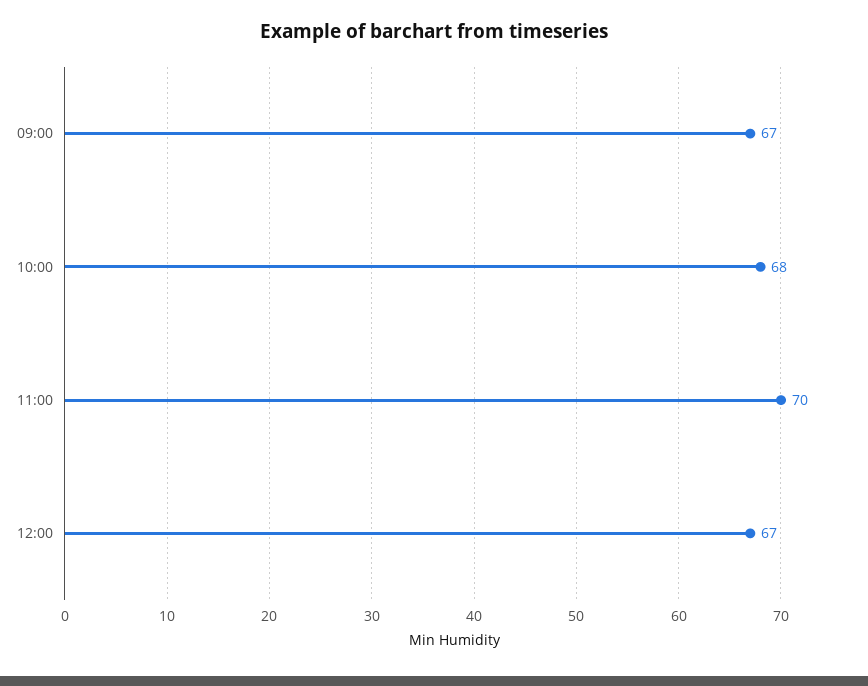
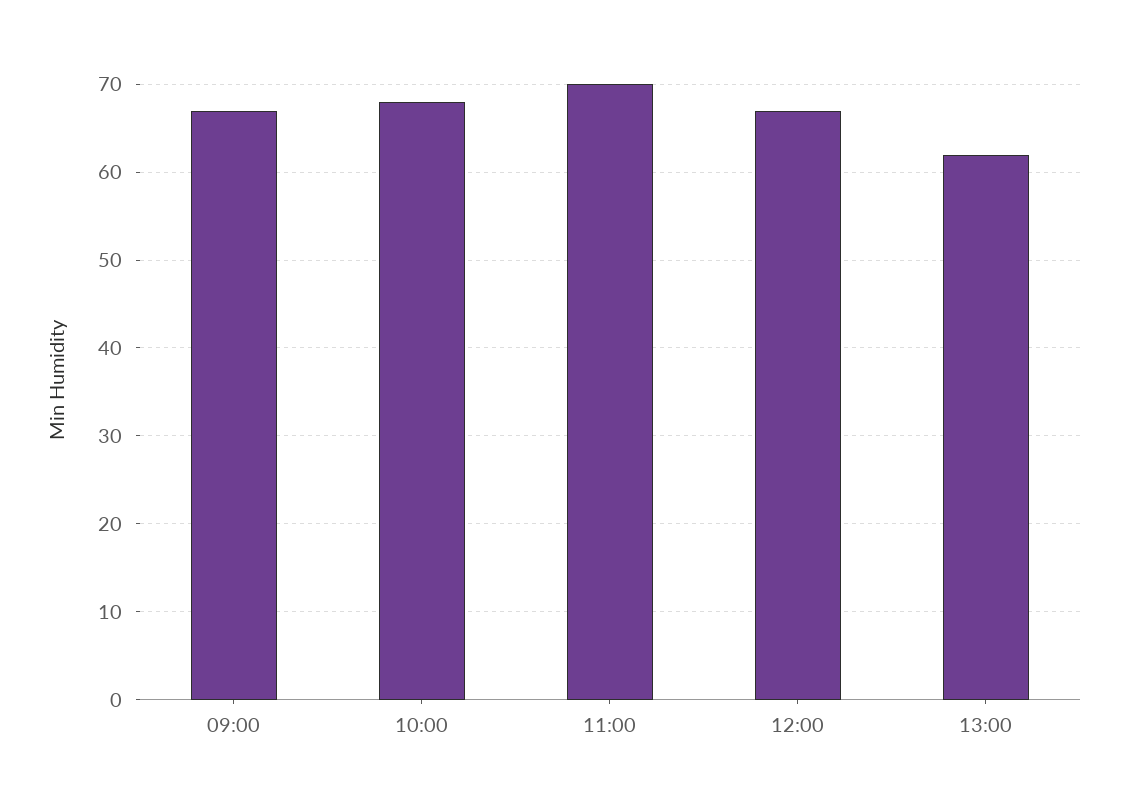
13:00: none -> 62

